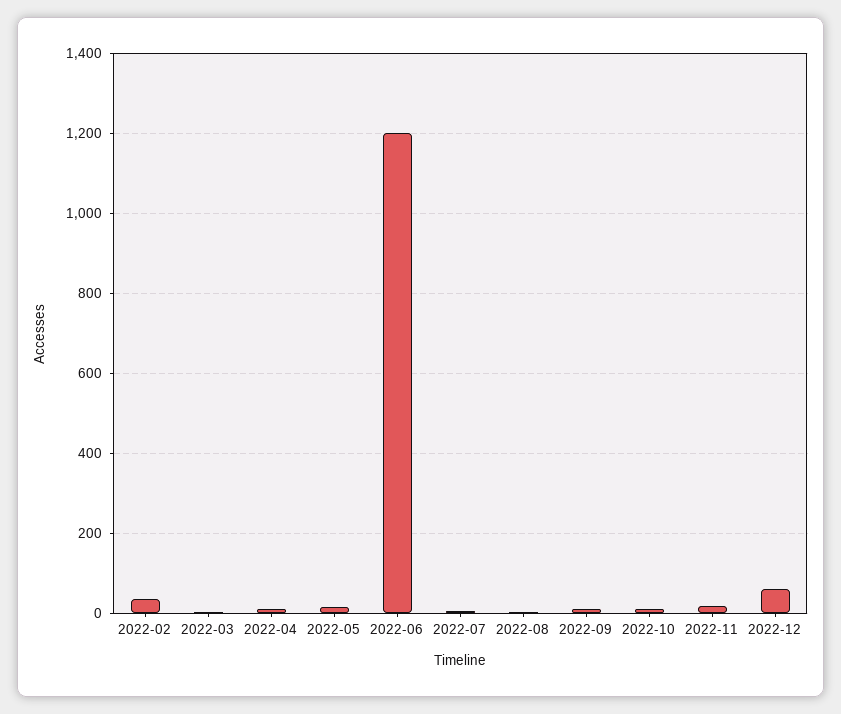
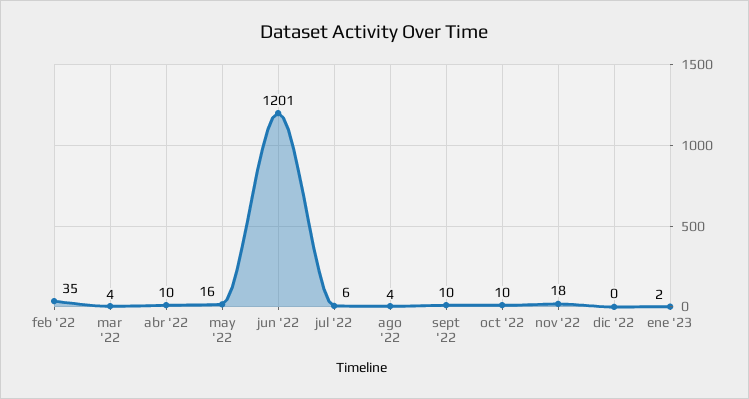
2022-12: 60 -> 0
ene '23: none -> 2

